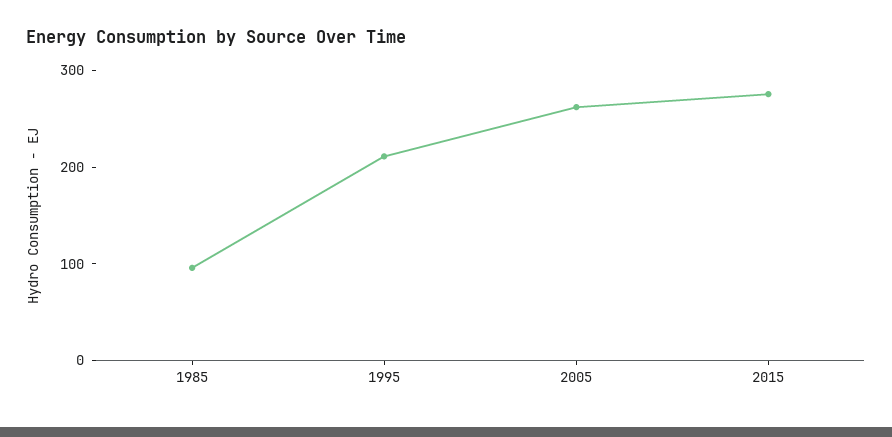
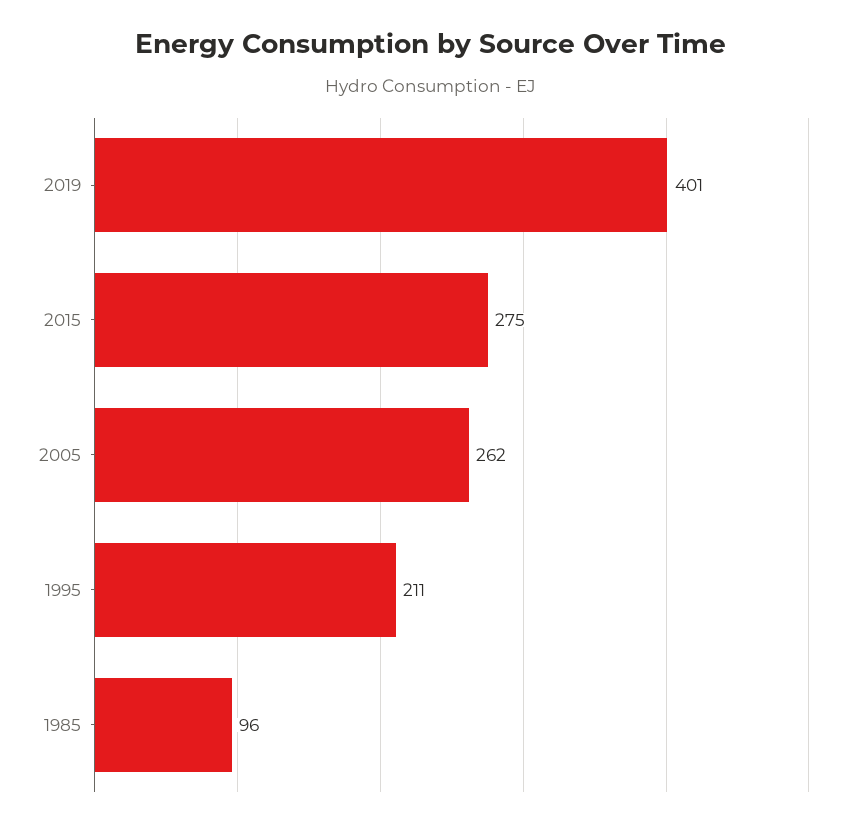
2019: none -> 401

